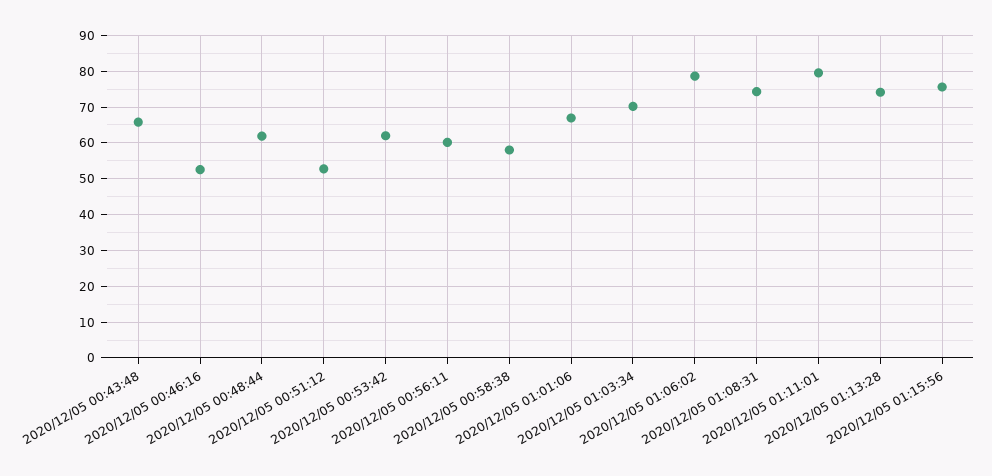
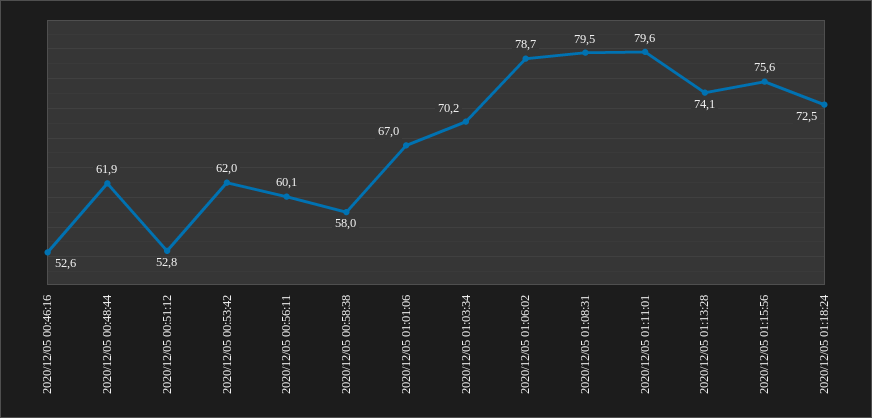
2020/12/05 00:43:48: 66 -> none
2020/12/05 01:08:31: 74 -> 79.5
2020/12/05 01:18:24: none -> 72.5

